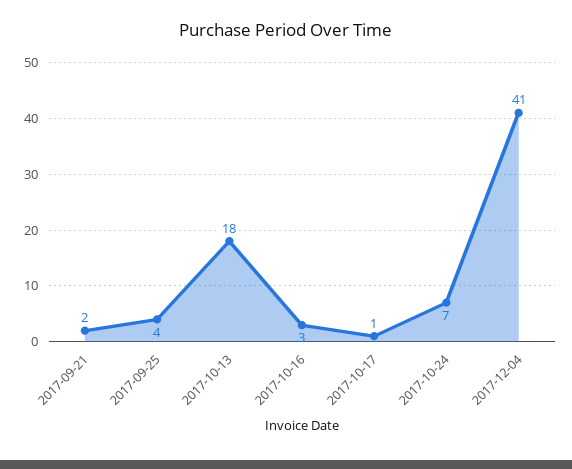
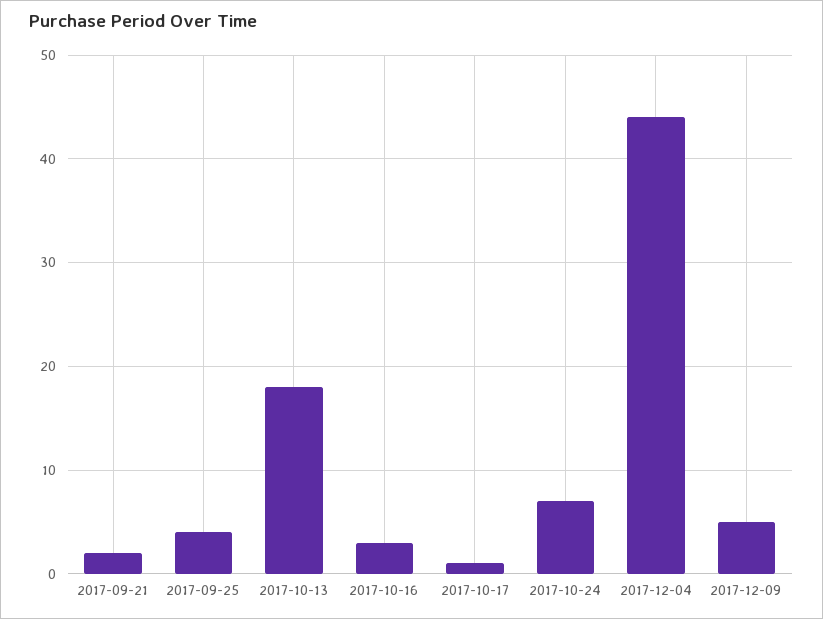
2017-12-04: 41 -> 44
2017-12-09: none -> 5

